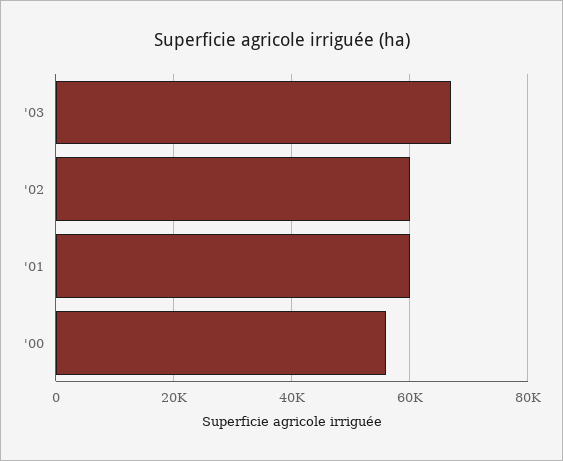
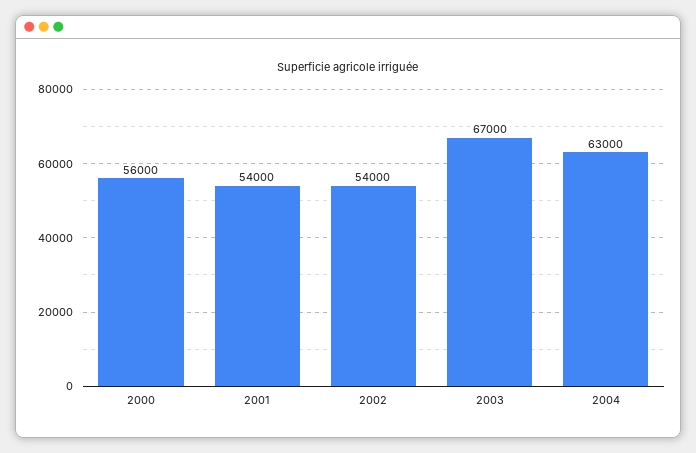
'02: 60000 -> 54000
'01: 60000 -> 54000
2004: none -> 63000

